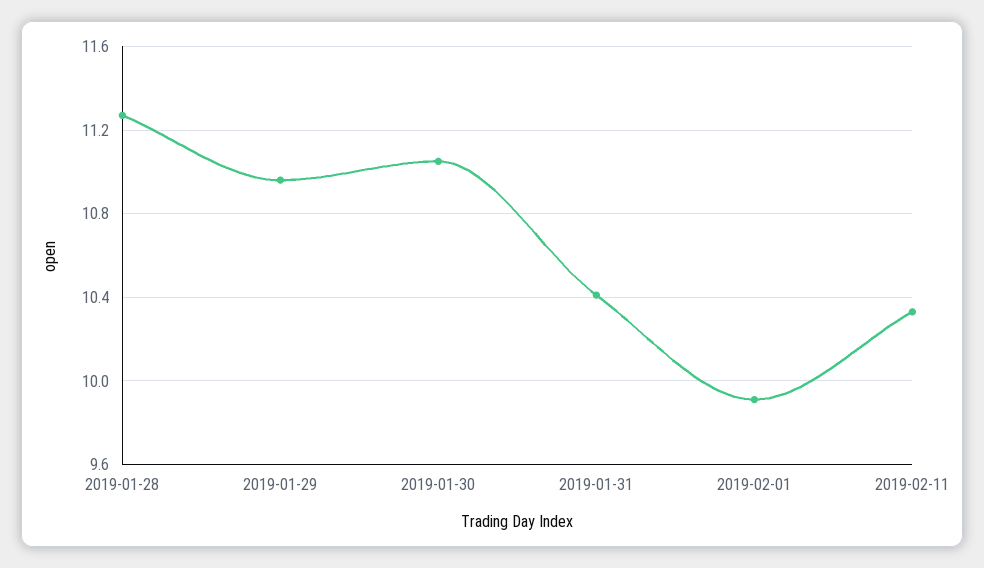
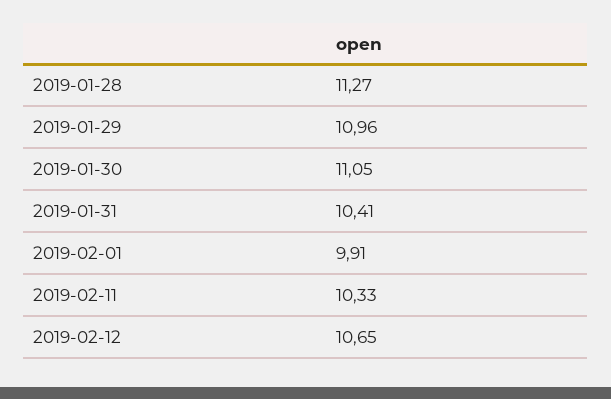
2019-02-12: none -> 10.65

